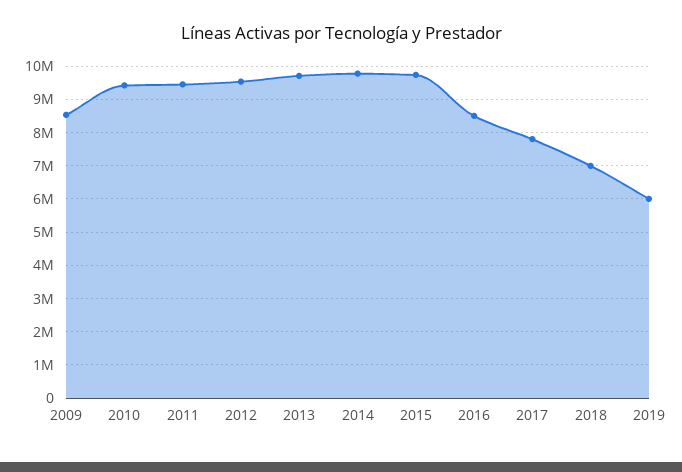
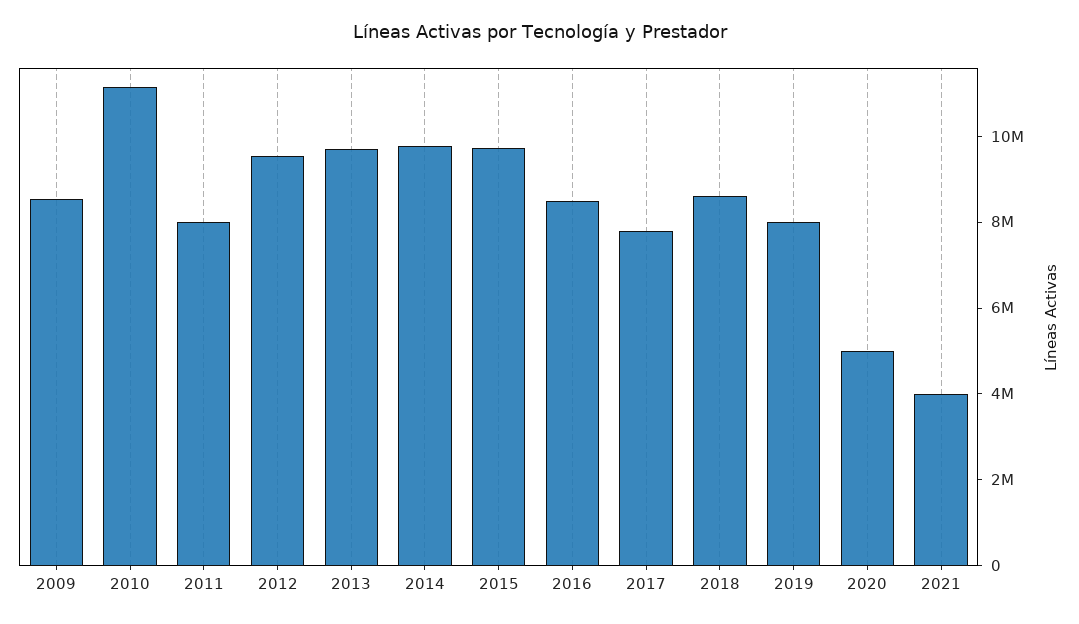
2010: 9400000 -> 11000000
2011: 9400000 -> 8000000
2018: 7000000 -> 8500000
2019: 6000000 -> 8000000
2020: none -> 5000000
2021: none -> 4000000

